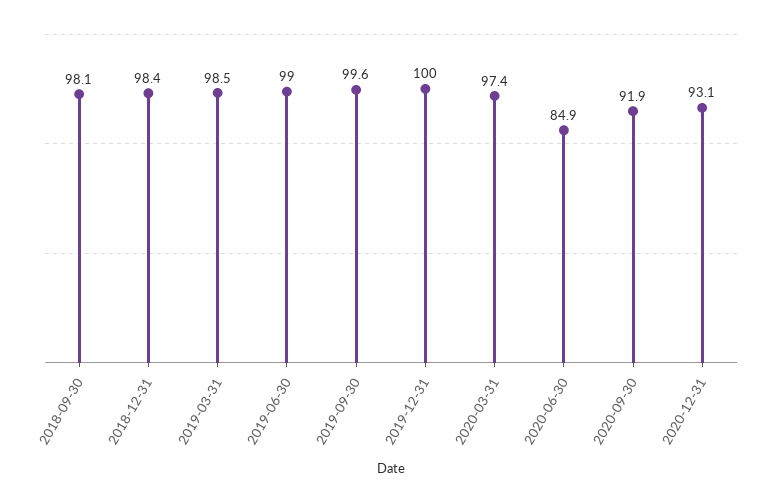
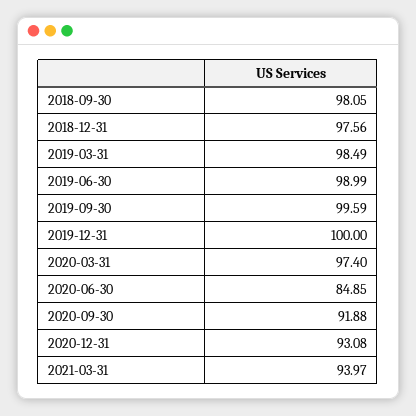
2018-12-31: 98.4 -> 97.56
2021-03-31: none -> 93.97

